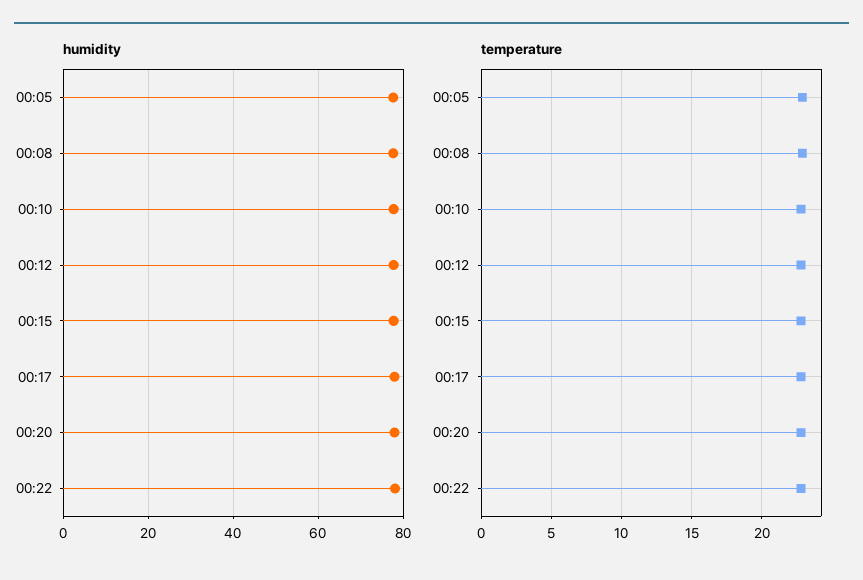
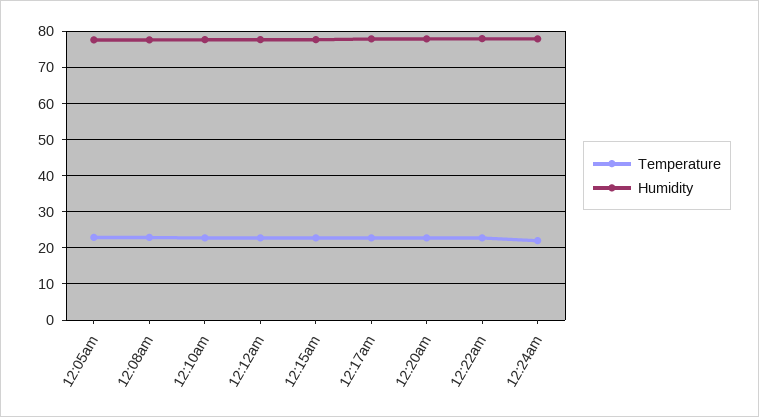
temperature, 12:24am: none -> 22
humidity, 12:24am: none -> 78

